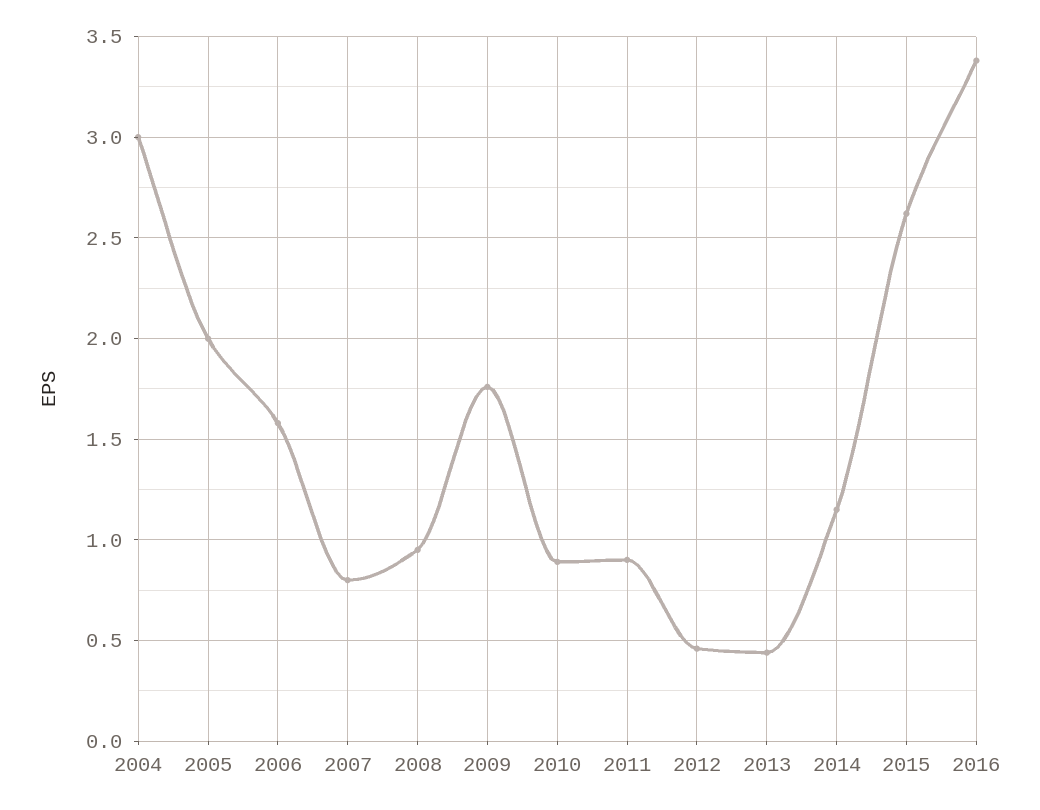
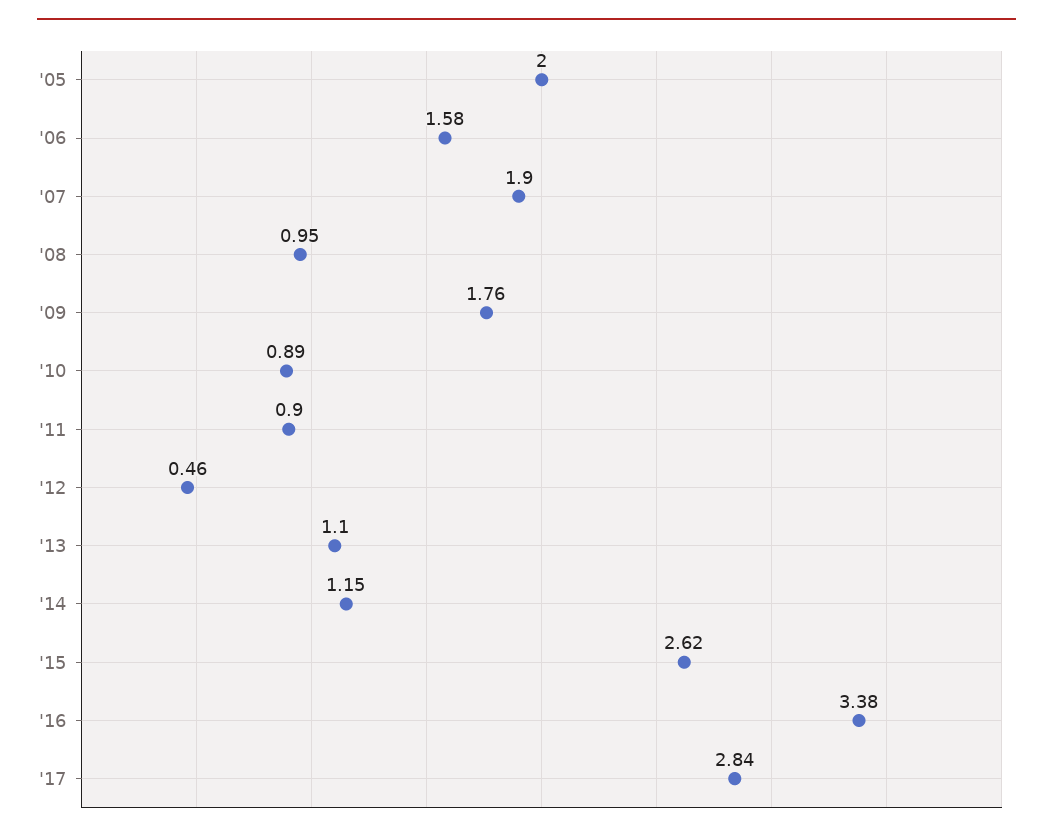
2004: 3 -> none
2007: 0.8 -> 1.9
2013: 0.45 -> 1.1
'17: none -> 2.84

